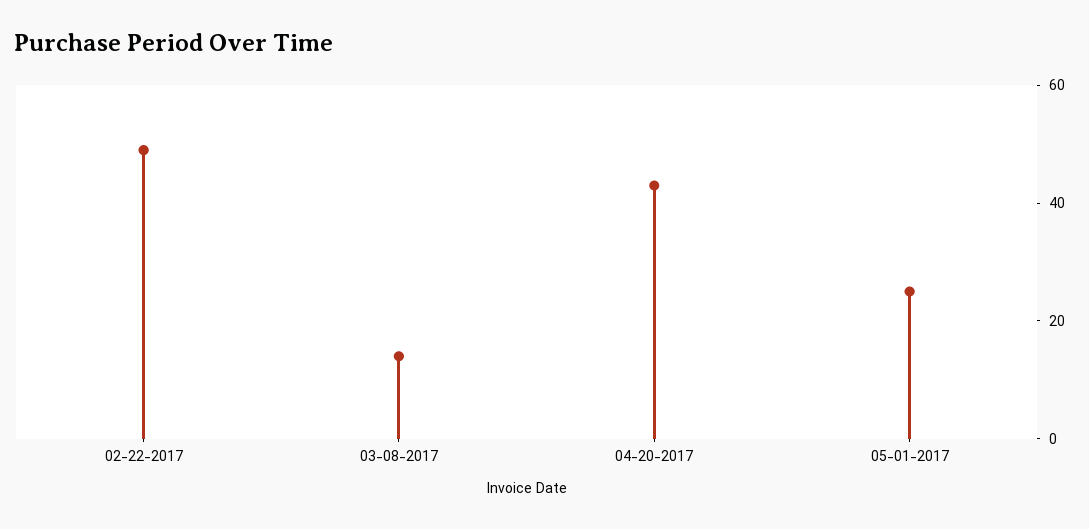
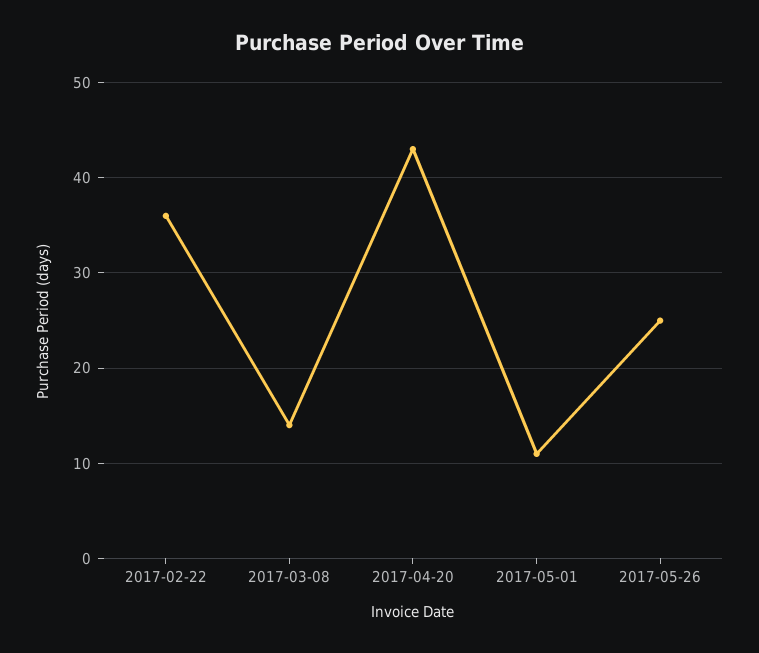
02-22-2017: 50 -> 36
05-01-2017: 25 -> 11
2017-05-26: none -> 25

